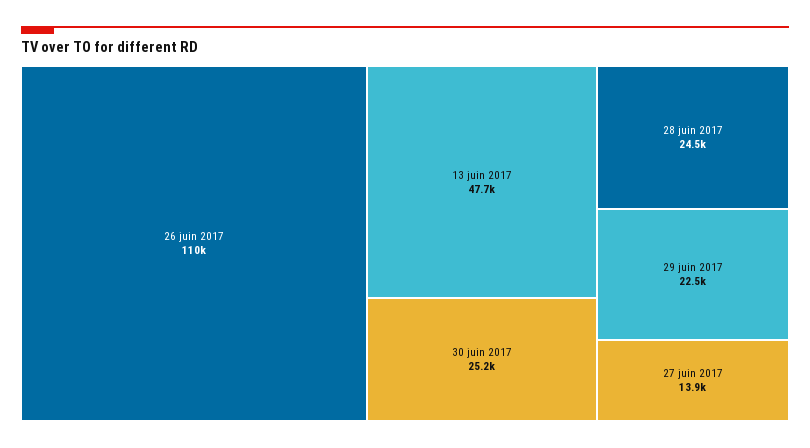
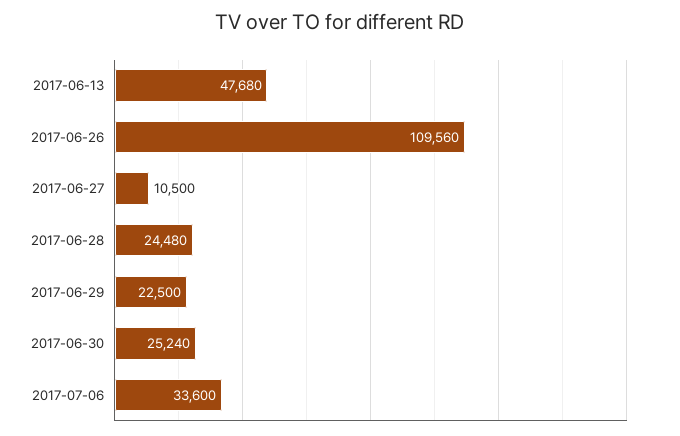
27 juin 2017: 13900 -> 10500
2017-07-06: none -> 33600

